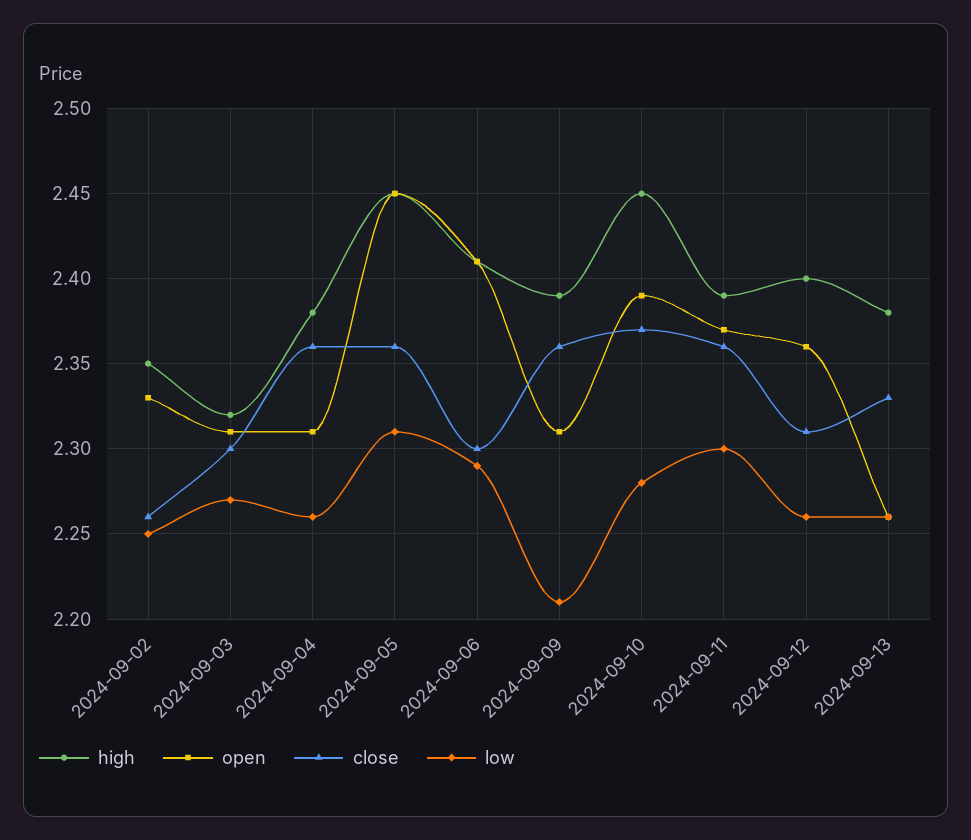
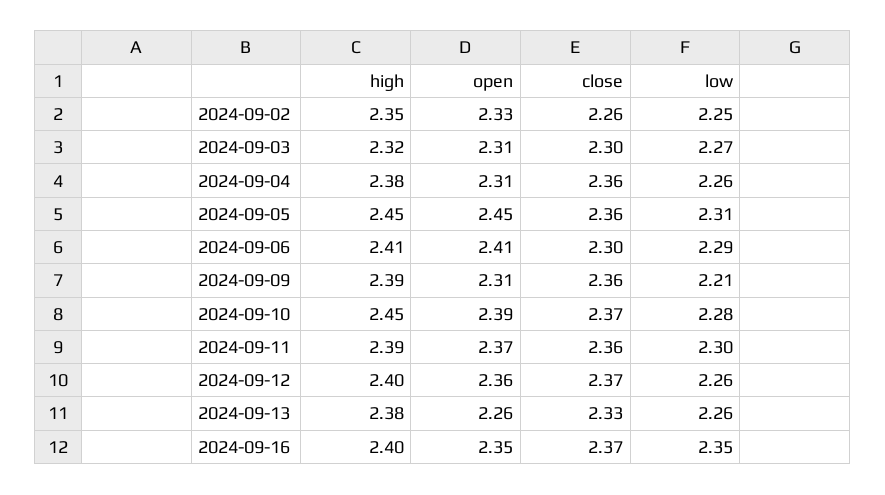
close, 2024-09-12: 2.31 -> 2.37
high, 2024-09-16: none -> 2.4
open, 2024-09-16: none -> 2.35
close, 2024-09-16: none -> 2.37
low, 2024-09-16: none -> 2.35

